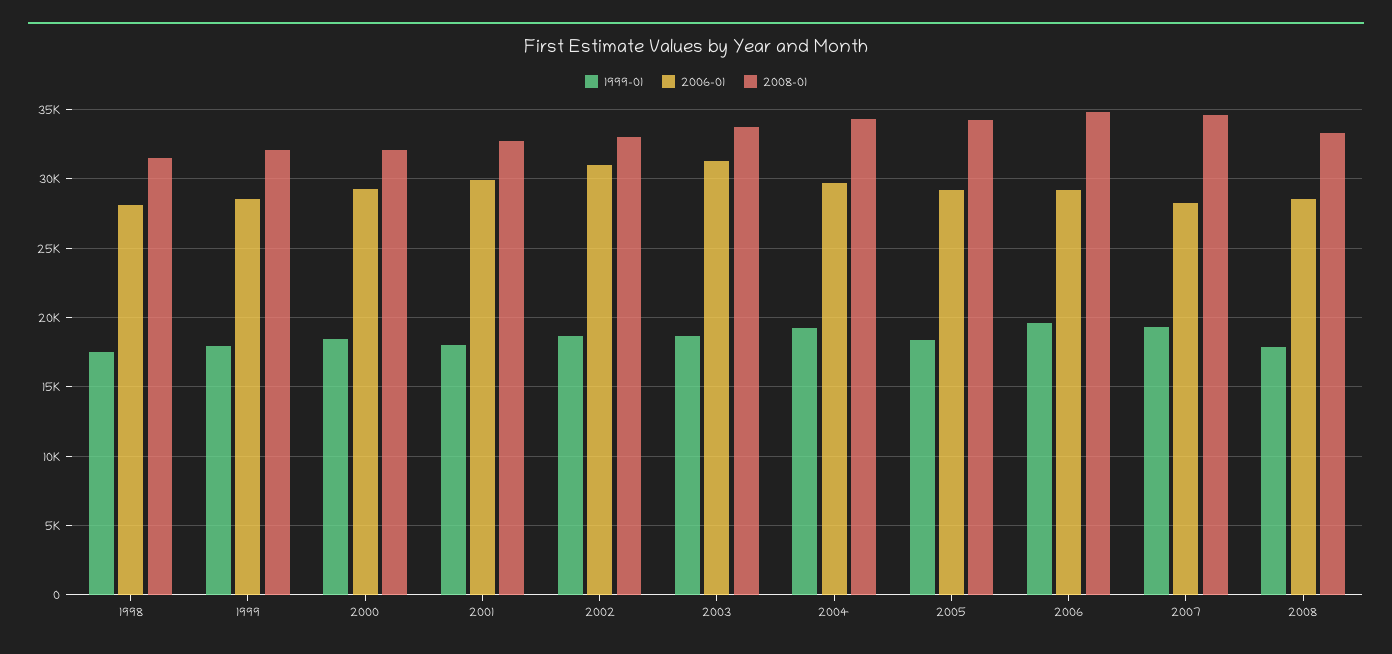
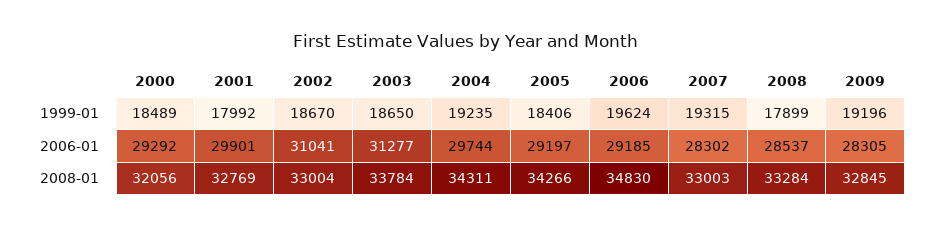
1999-01, 1998: 17500 -> none
2006-01, 1998: 28000 -> none
2008-01, 1998: 31500 -> none
1999-01, 1999: 18000 -> none
2006-01, 1999: 28500 -> none
2008-01, 1999: 32000 -> none
2008-01, 2007: 34500 -> 33003
1999-01, 2009: none -> 19196
2006-01, 2009: none -> 28305
2008-01, 2009: none -> 32845

